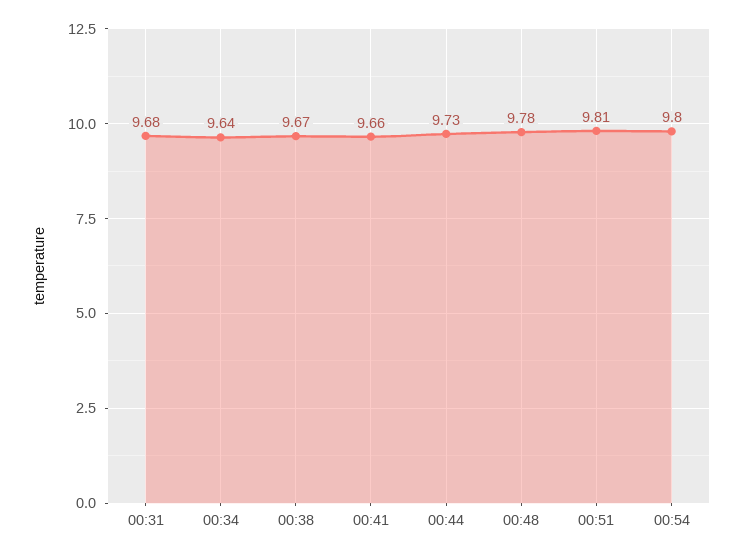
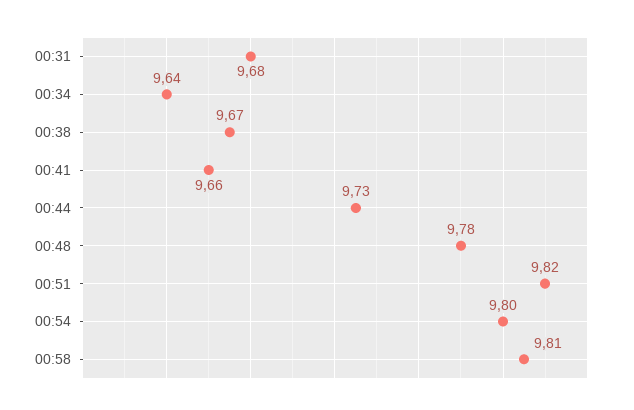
00:51: 9.81 -> 9.82
00:58: none -> 9.81

